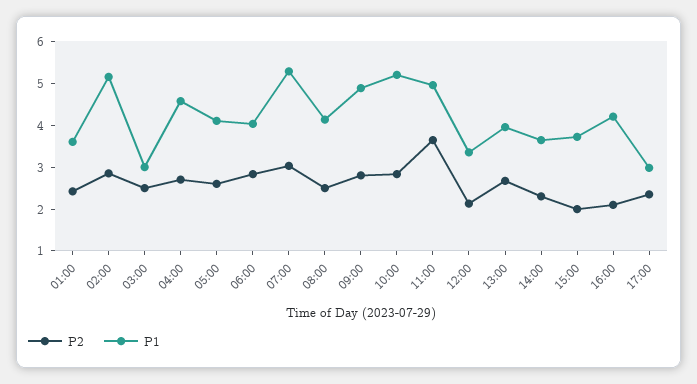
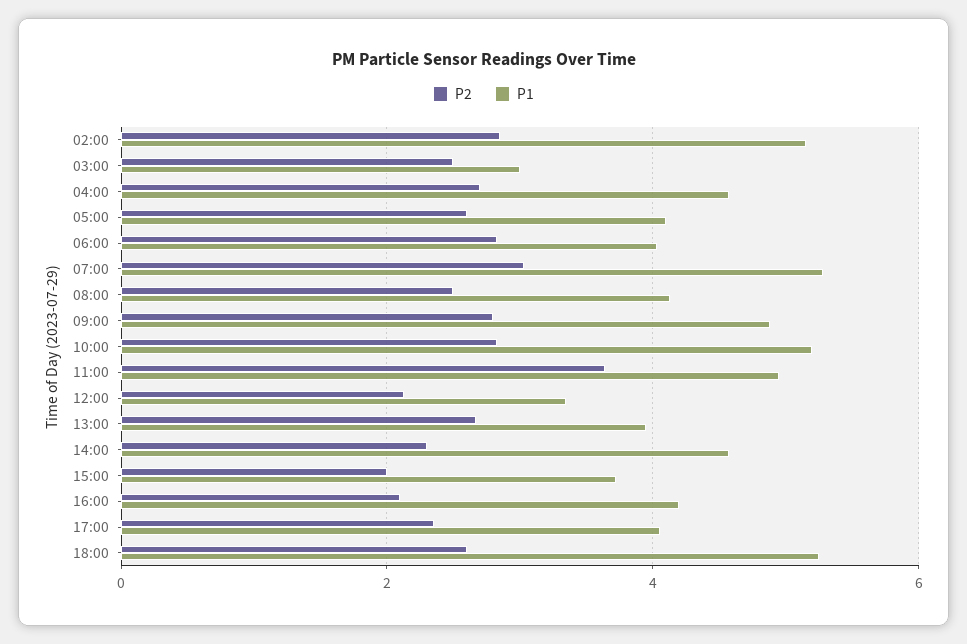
P2, 01:00: 2.4 -> none
P1, 01:00: 3.6 -> none
P1, 14:00: 3.6 -> 4.6
P1, 17:00: 3 -> 4
P2, 18:00: none -> 2.6
P1, 18:00: none -> 5.2

